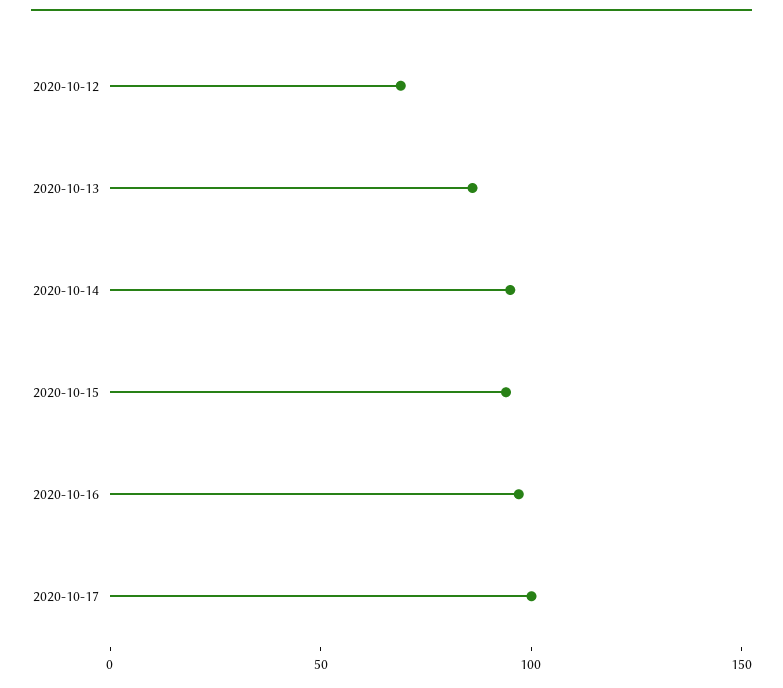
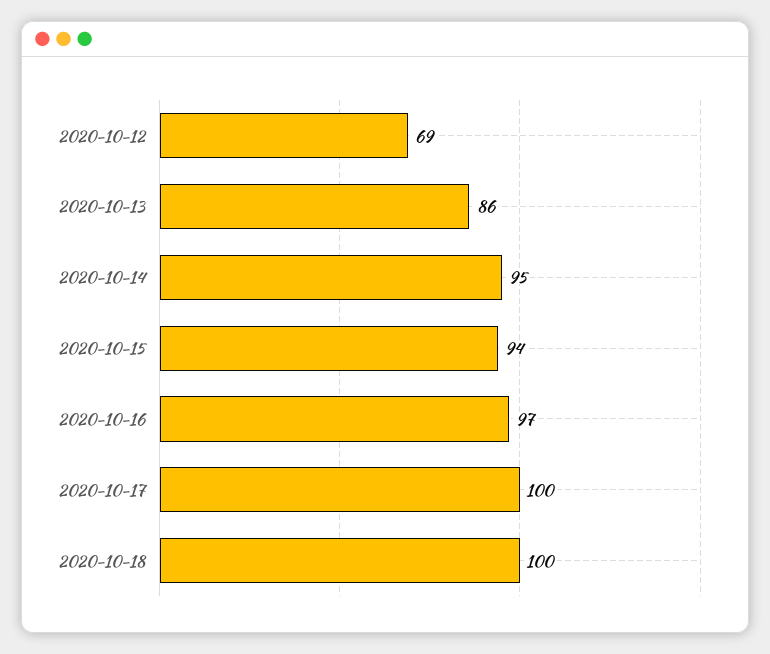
2020-10-18: none -> 100

